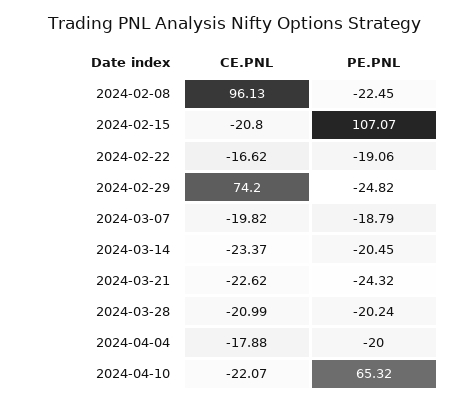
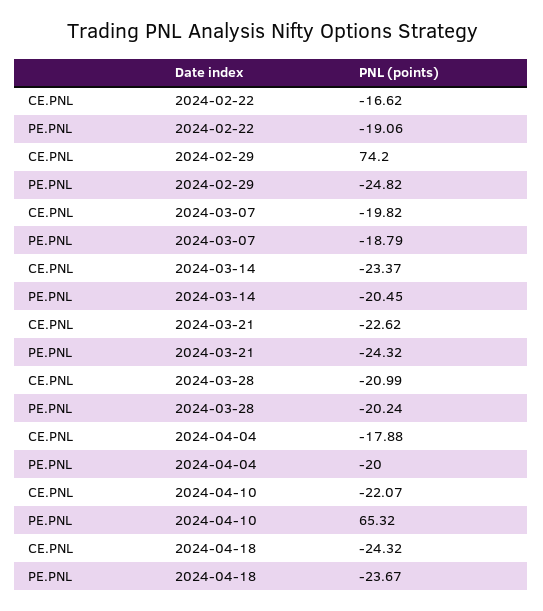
CE.PNL, 2024-02-08: 96.13 -> none
PE.PNL, 2024-02-08: -22.45 -> none
CE.PNL, 2024-02-15: -20.8 -> none
PE.PNL, 2024-02-15: 107.07 -> none
CE.PNL, 2024-04-18: none -> -24.32
PE.PNL, 2024-04-18: none -> -23.67

